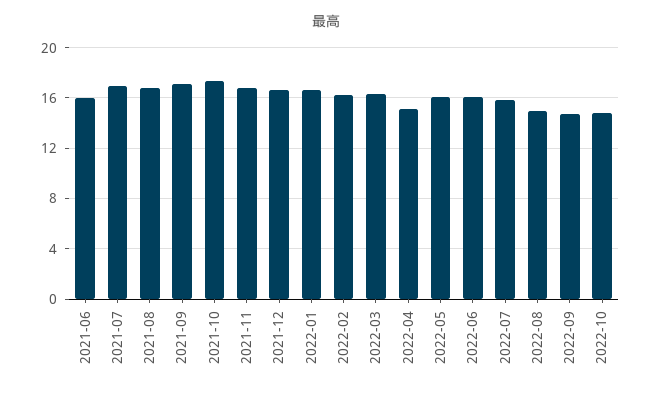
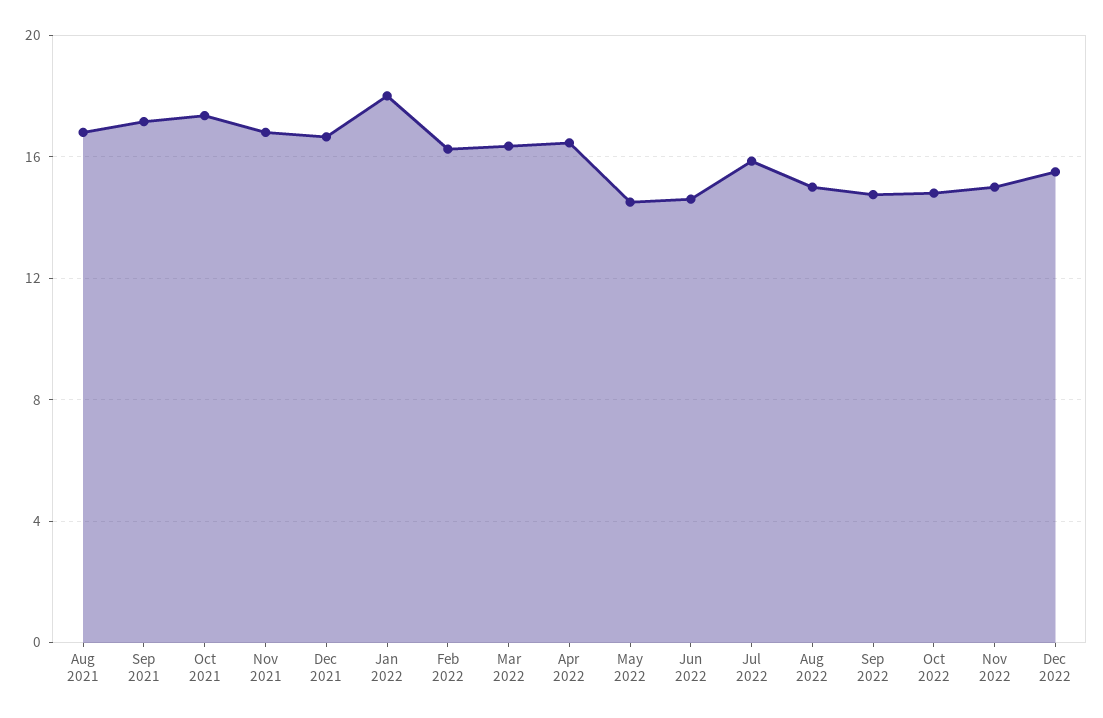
2021-06: 16 -> none
2021-07: 17 -> none
2022-01: 16.5 -> 18
2022-04: 15 -> 16.5
2022-05: 16 -> 14.5
2022-06: 16 -> 14.5
Nov 2022: none -> 15
Dec 2022: none -> 15.5

